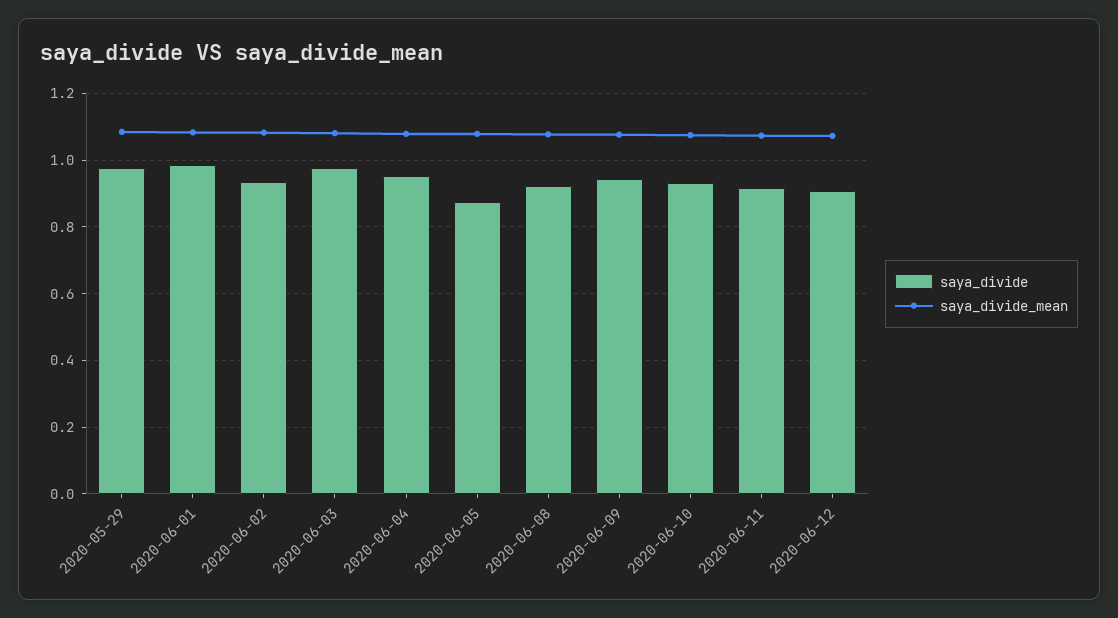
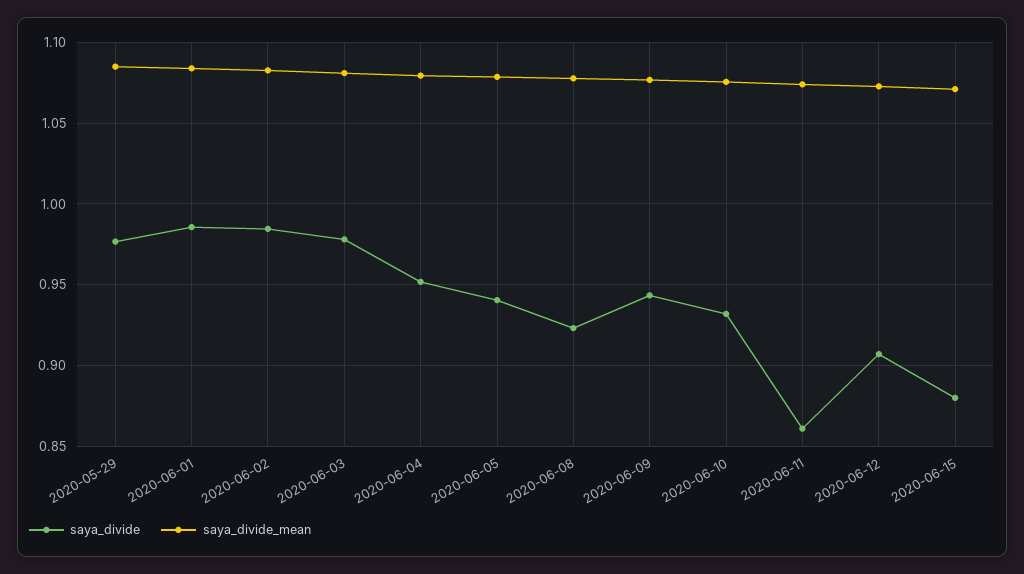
saya_divide, 2020-06-02: 0.94 -> 0.985
saya_divide, 2020-06-05: 0.88 -> 0.94
saya_divide, 2020-06-11: 0.92 -> 0.86
saya_divide, 2020-06-15: none -> 0.88
saya_divide_mean, 2020-06-15: none -> 1.07

